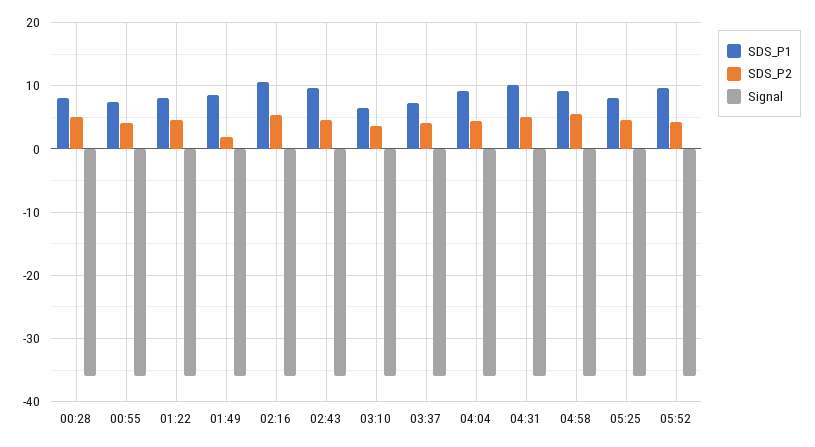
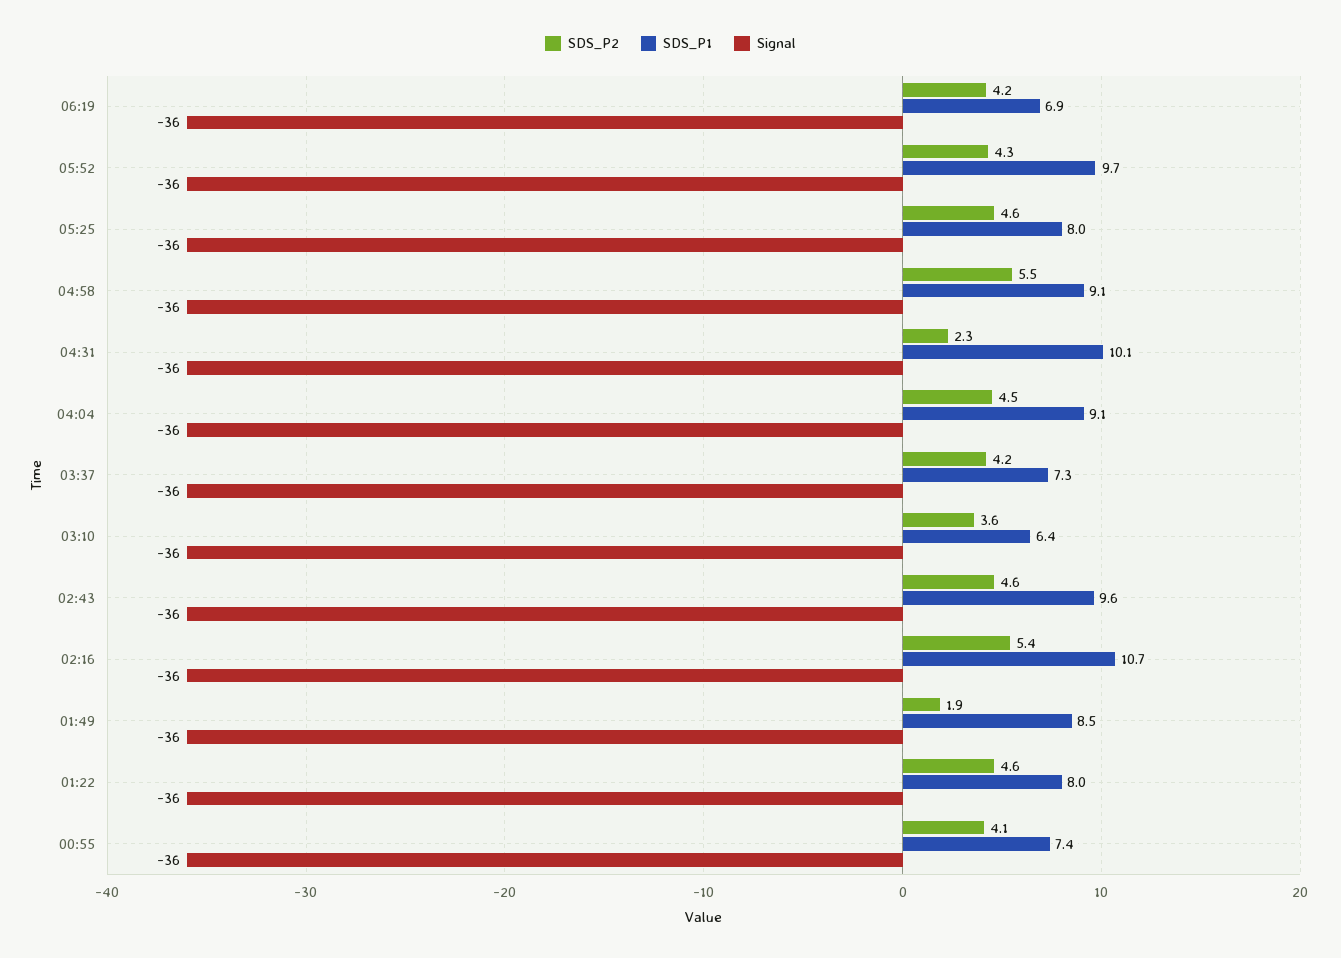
SDS_P1, 00:28: 8 -> none
SDS_P2, 00:28: 5 -> none
Signal, 00:28: -36 -> none
SDS_P2, 04:31: 5 -> 2.3
SDS_P2, 06:19: none -> 4.2
SDS_P1, 06:19: none -> 6.9
Signal, 06:19: none -> -36

